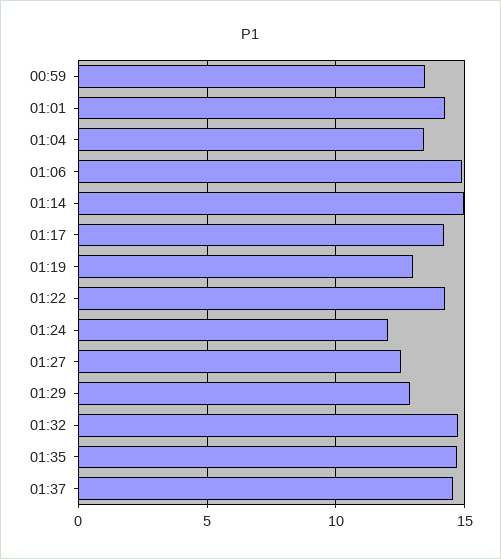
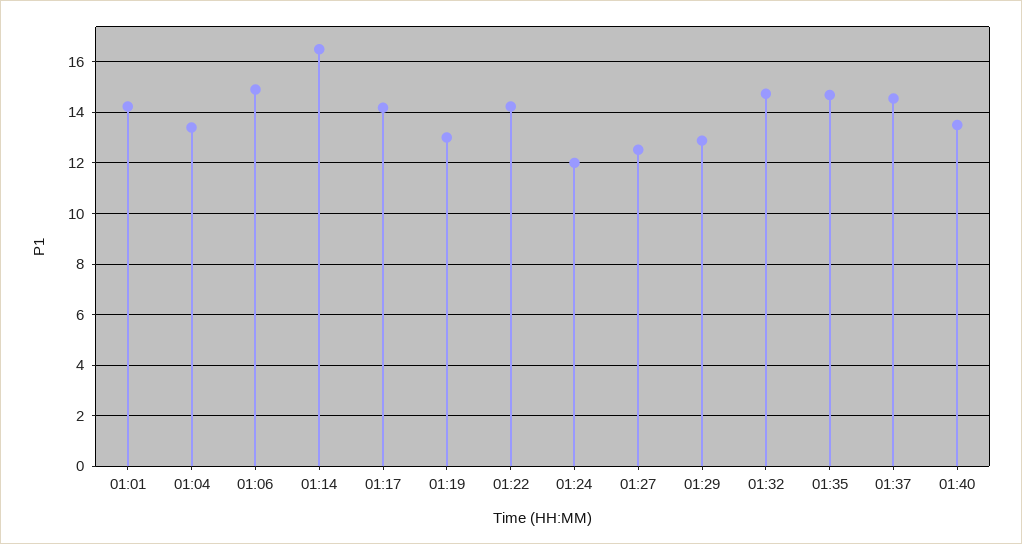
00:59: 13.5 -> none
01:14: 15 -> 16.5
01:40: none -> 13.5

